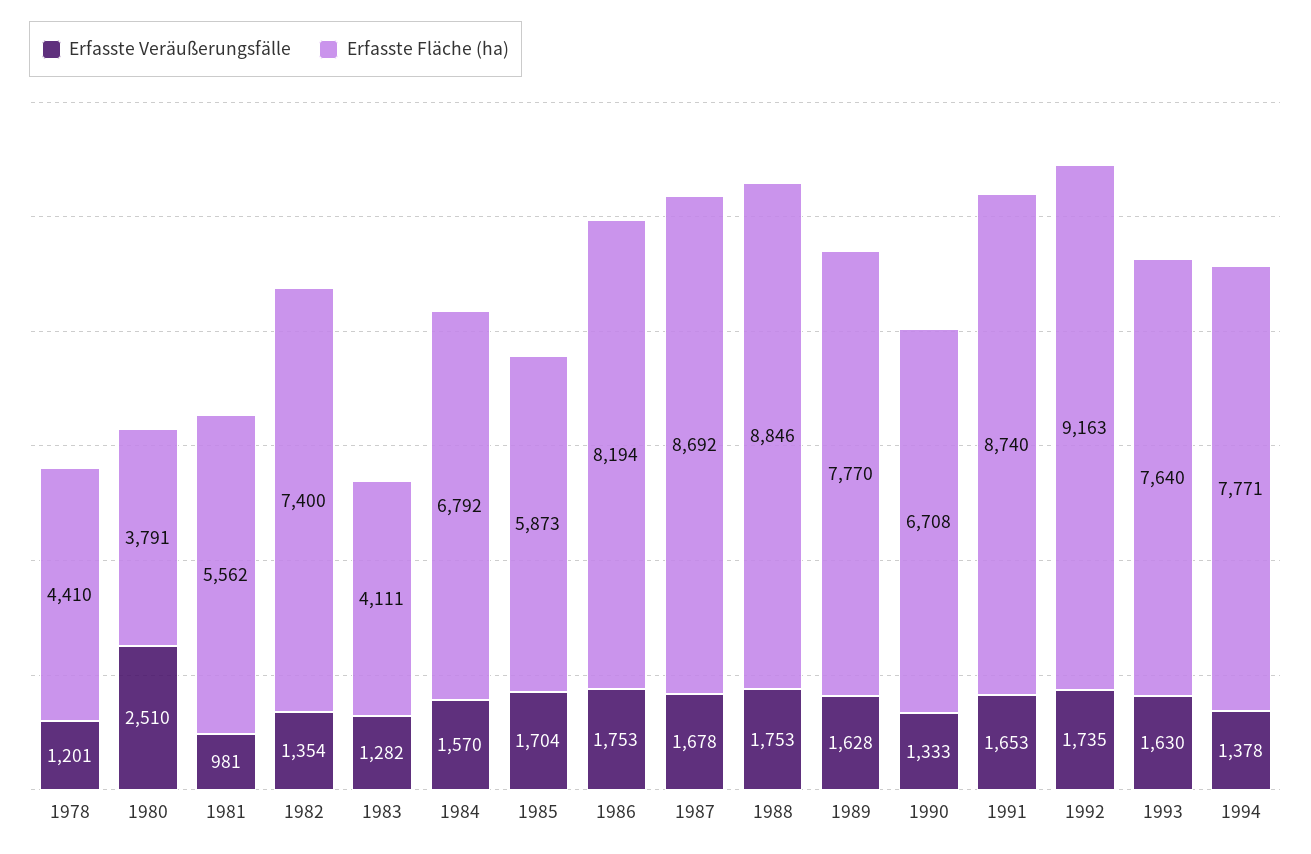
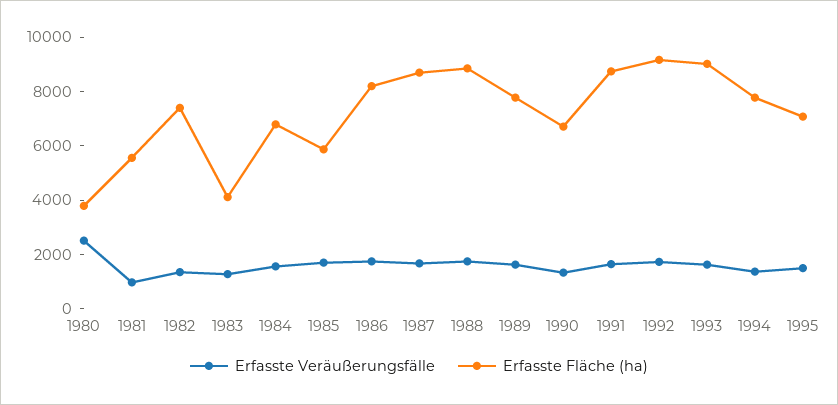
Erfasste Veräußerungsfälle, 1978: 1201 -> none
Erfasste Fläche (ha), 1978: 4410 -> none
Erfasste Fläche (ha), 1993: 7640 -> 9000
Erfasste Veräußerungsfälle, 1995: none -> 1500
Erfasste Fläche (ha), 1995: none -> 7000

